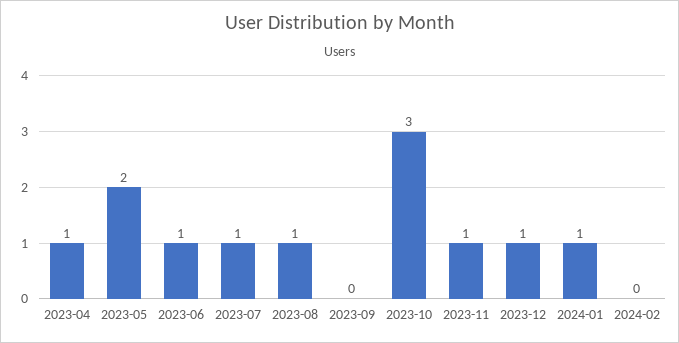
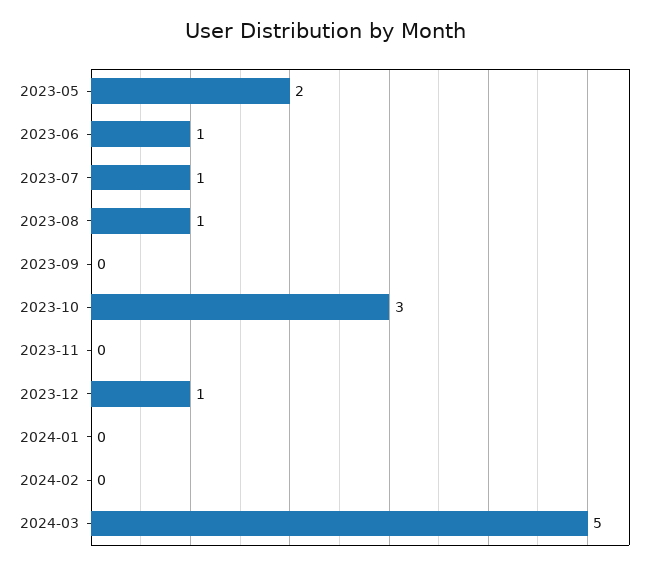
2023-04: 1 -> none
2023-11: 1 -> 0
2024-01: 1 -> 0
2024-03: none -> 5

